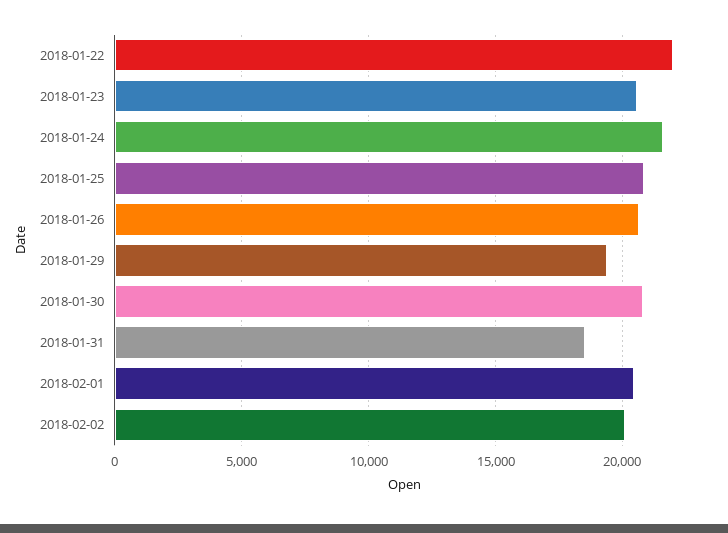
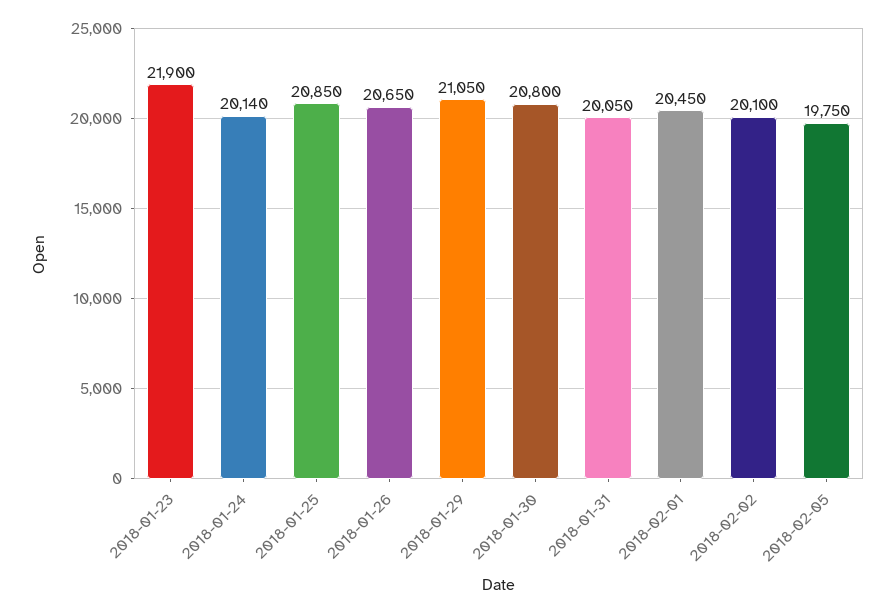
2018-01-22: 22000 -> none
2018-01-23: 20500 -> 21900
2018-01-24: 21500 -> 20140
2018-01-29: 19500 -> 21050
2018-01-31: 18500 -> 20050
2018-02-05: none -> 19750

